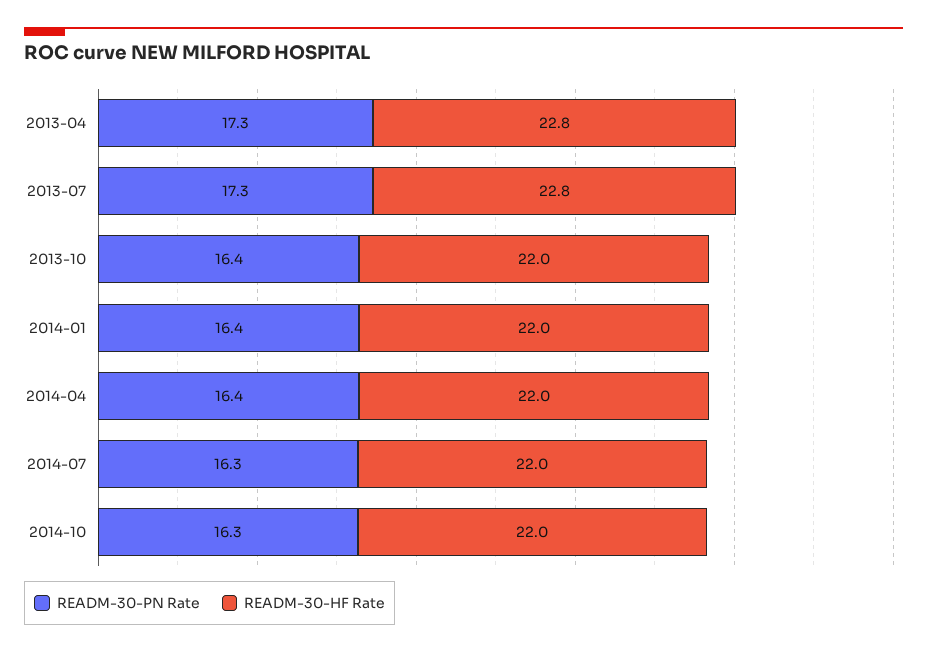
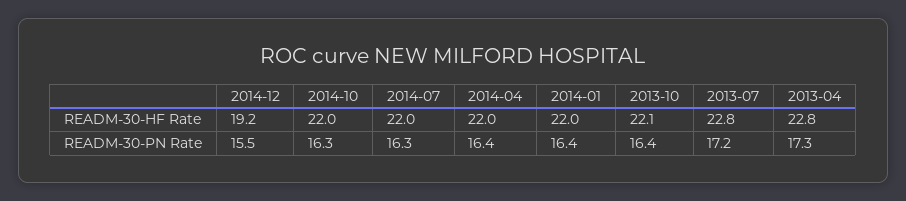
READM-30-PN Rate, 2013-07: 17.3 -> 17.2
READM-30-HF Rate, 2013-10: 22 -> 22.1
READM-30-HF Rate, 2014-12: none -> 19.2
READM-30-PN Rate, 2014-12: none -> 15.5

